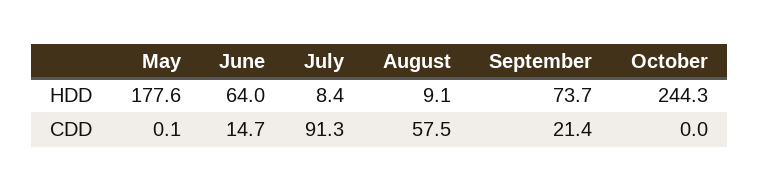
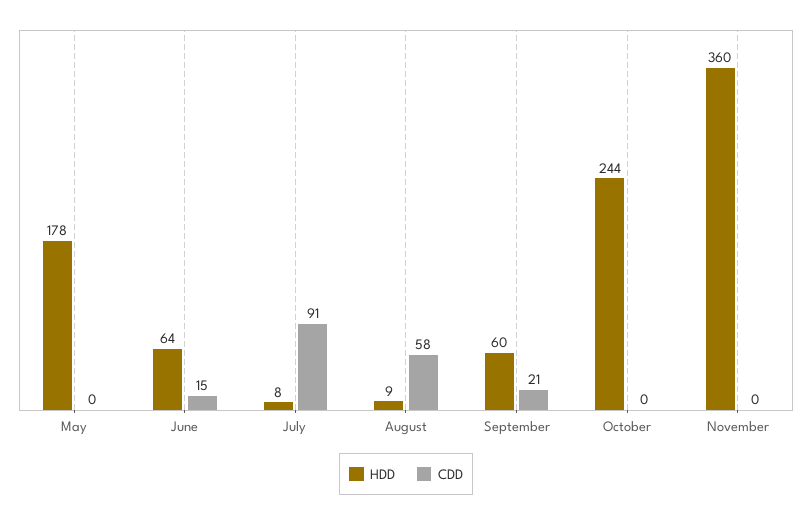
HDD, September: 73.7 -> 60
HDD, November: none -> 360
CDD, November: none -> 0

